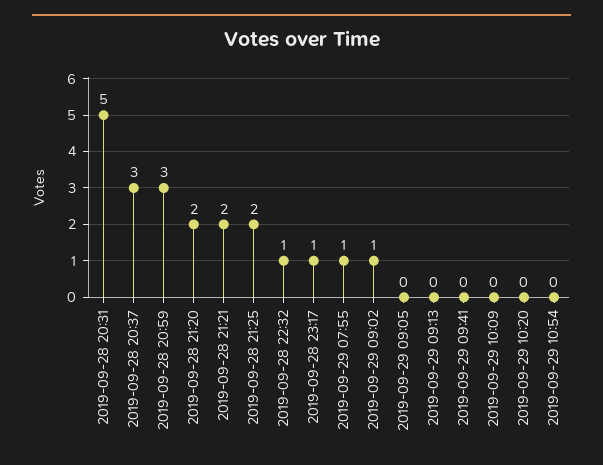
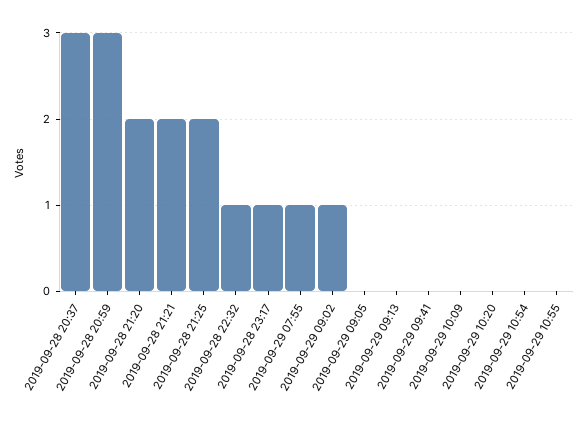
2019-09-28 20:31: 5 -> none
2019-09-29 10:55: none -> 0

